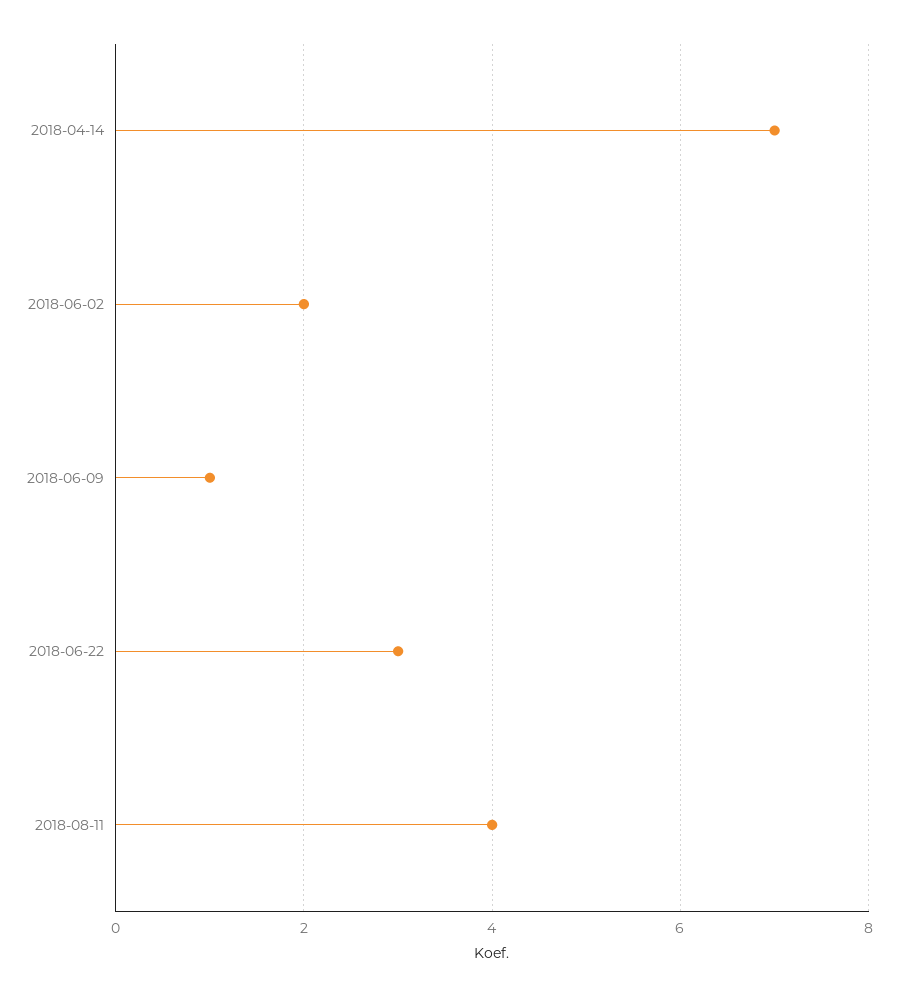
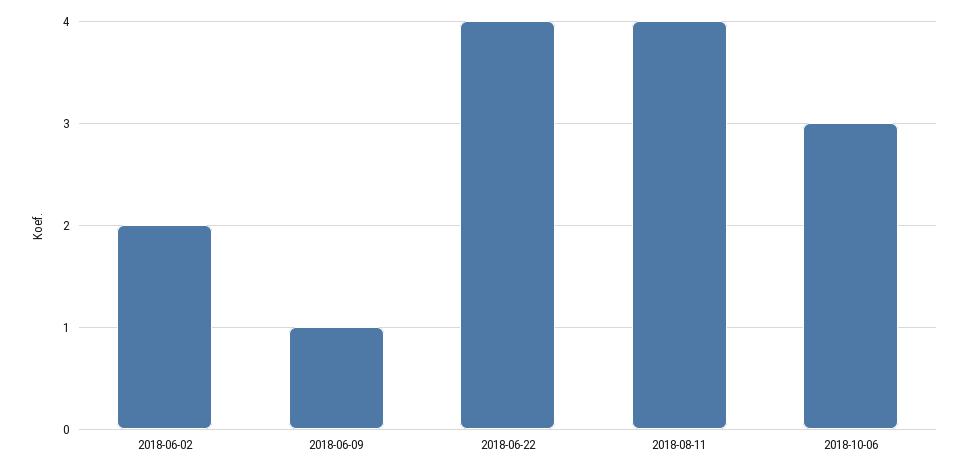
2018-04-14: 7 -> none
2018-06-22: 3 -> 4
2018-10-06: none -> 3

